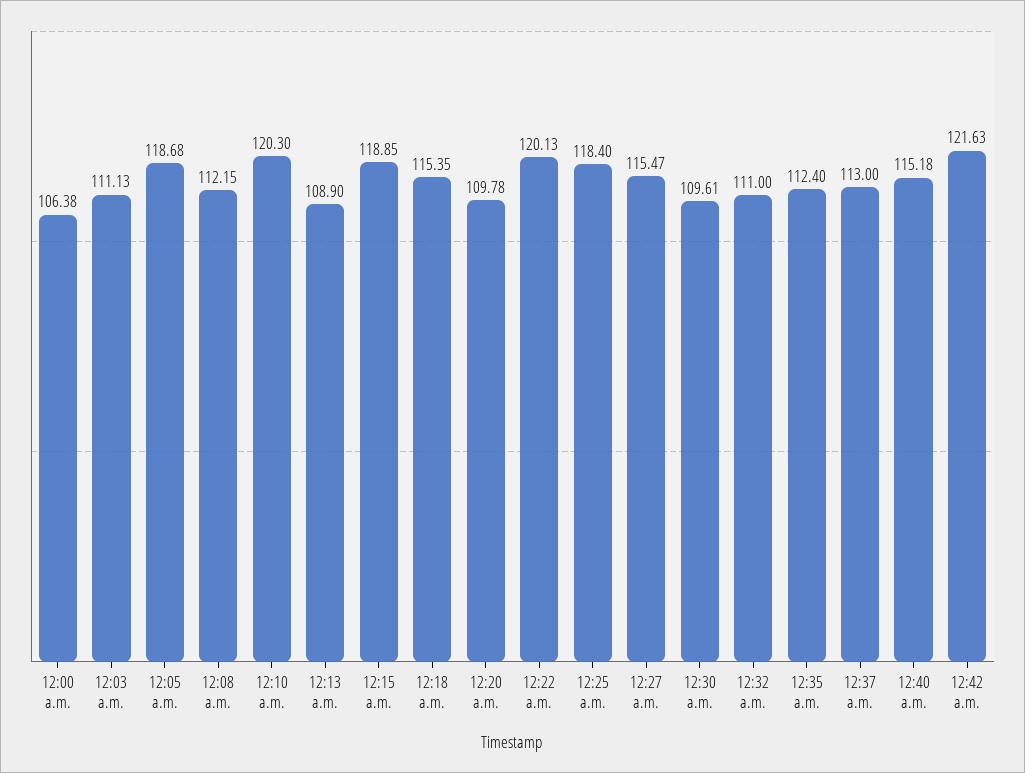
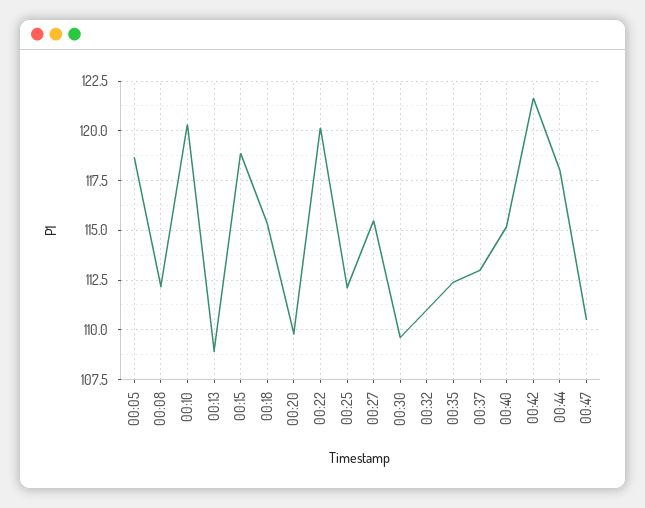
12:00 a.m.: 106.38 -> none
12:03 a.m.: 111.13 -> none
12:25 a.m.: 118.4 -> 112
00:44: none -> 118
00:47: none -> 110.5

